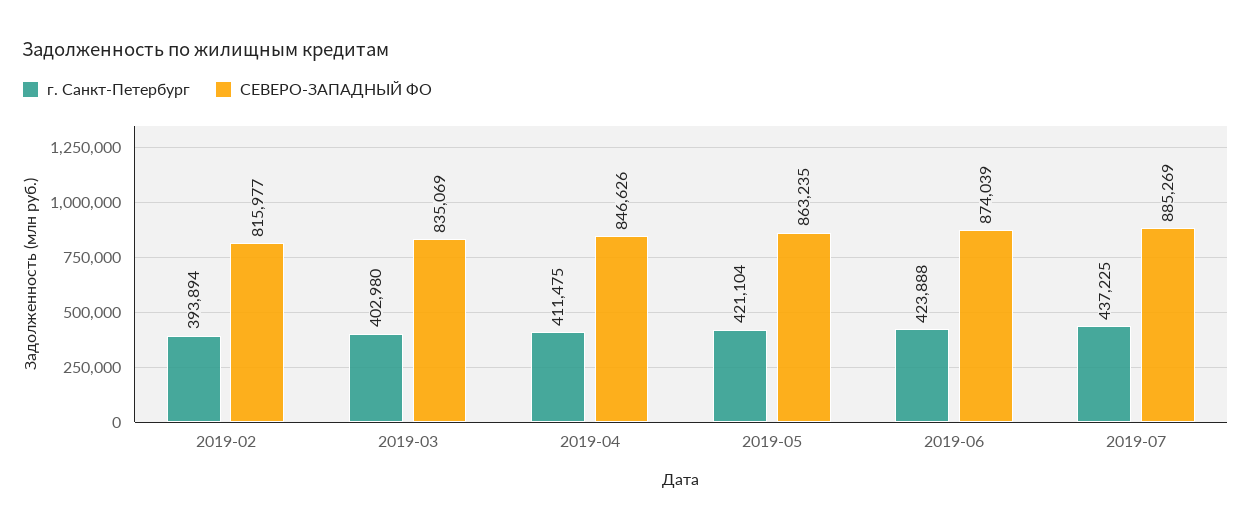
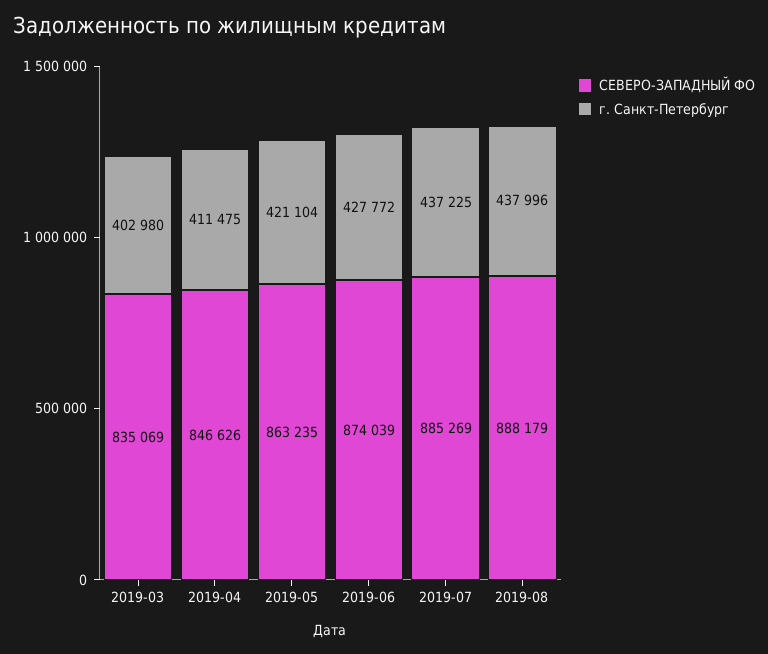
г. Санкт-Петербург, 2019-02: 393894 -> none
СЕВЕРО-ЗАПАДНЫЙ ФО, 2019-02: 815977 -> none
г. Санкт-Петербург, 2019-06: 423888 -> 427772
СЕВЕРО-ЗАПАДНЫЙ ФО, 2019-08: none -> 888179
г. Санкт-Петербург, 2019-08: none -> 437996

